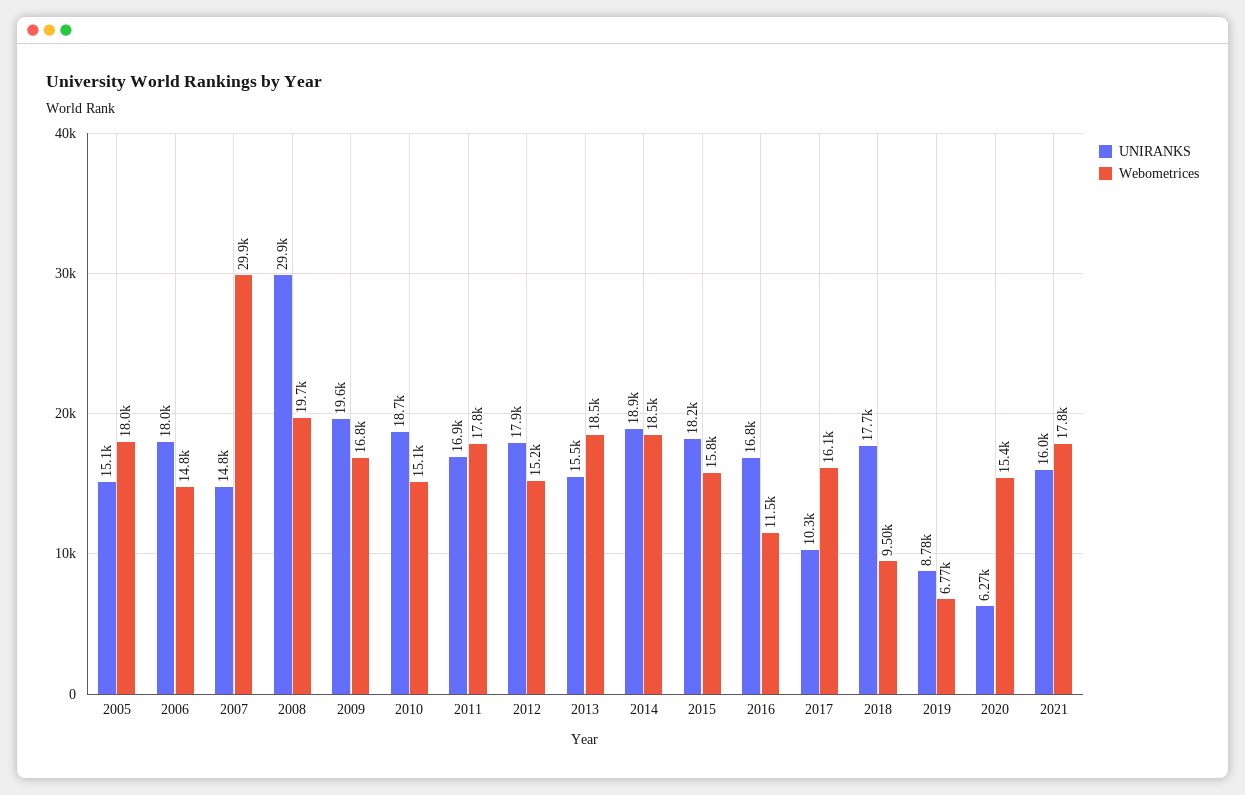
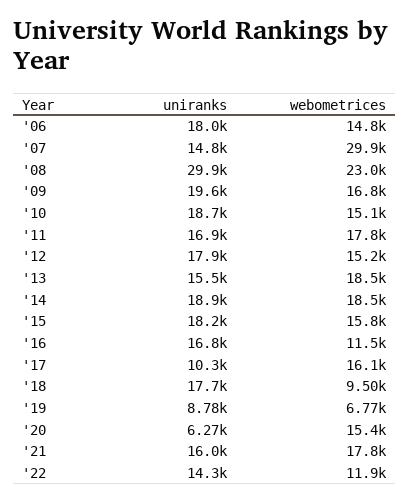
UNIRANKS, 2005: 15100 -> none
Webometrices, 2005: 18000 -> none
Webometrices, 2008: 19700 -> 23000
UNIRANKS, '22: none -> 14300
Webometrices, '22: none -> 11900

